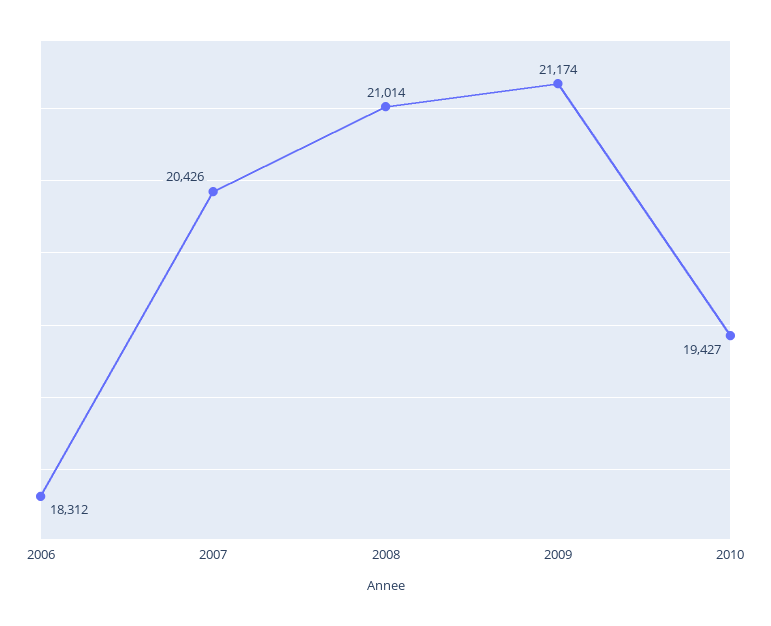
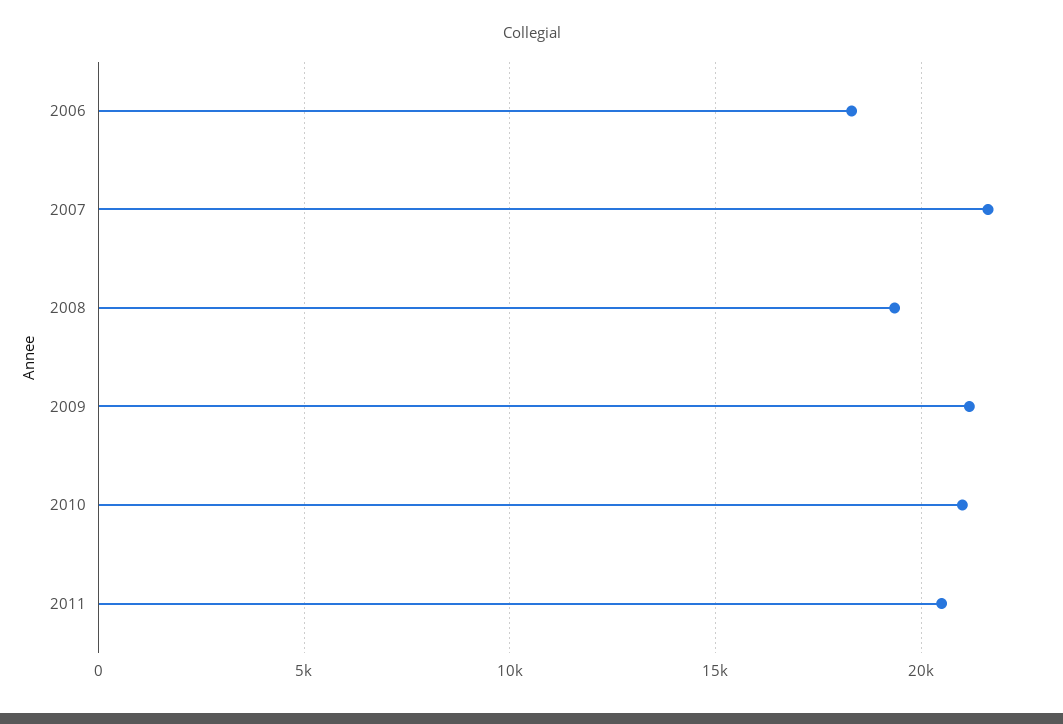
2007: 20426 -> 21500
2008: 21014 -> 19500
2010: 19427 -> 21000
2011: none -> 20500

